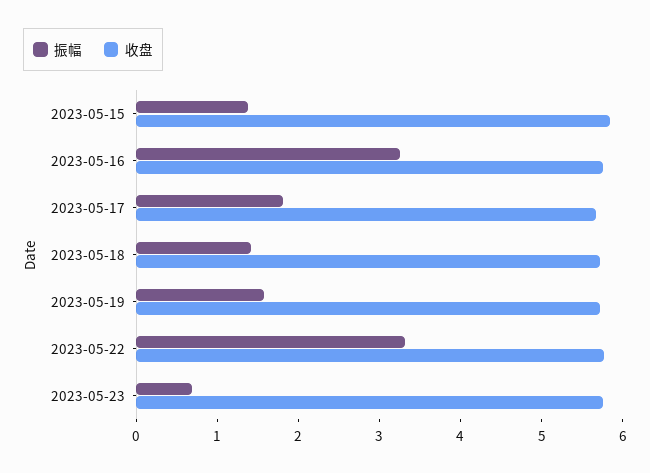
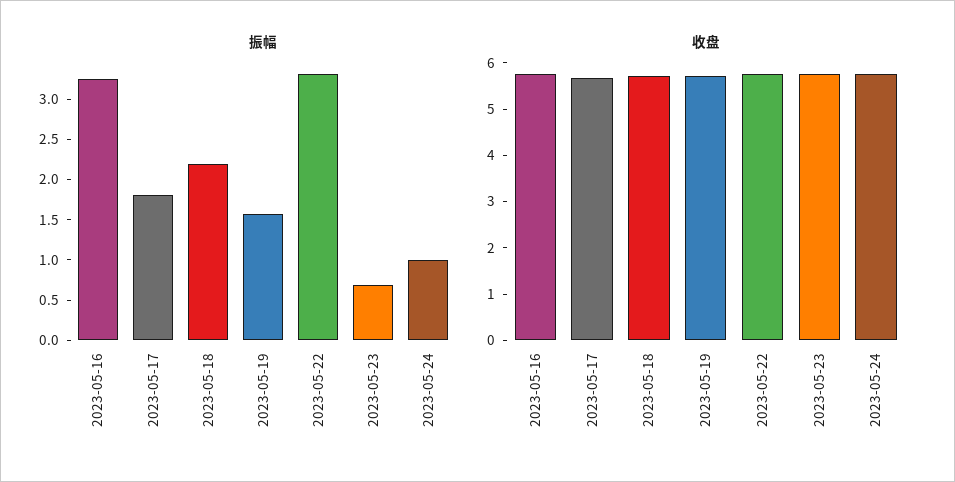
振幅, 2023-05-15: 1.4 -> none
收盘, 2023-05-15: 5.8 -> none
振幅, 2023-05-18: 1.4 -> 2.2
振幅, 2023-05-24: none -> 1
收盘, 2023-05-24: none -> 5.8

